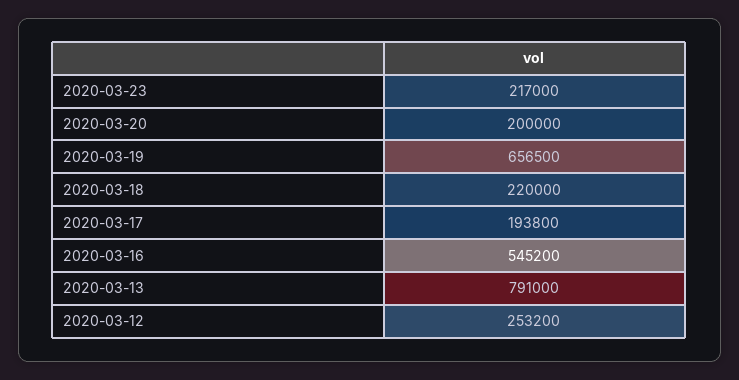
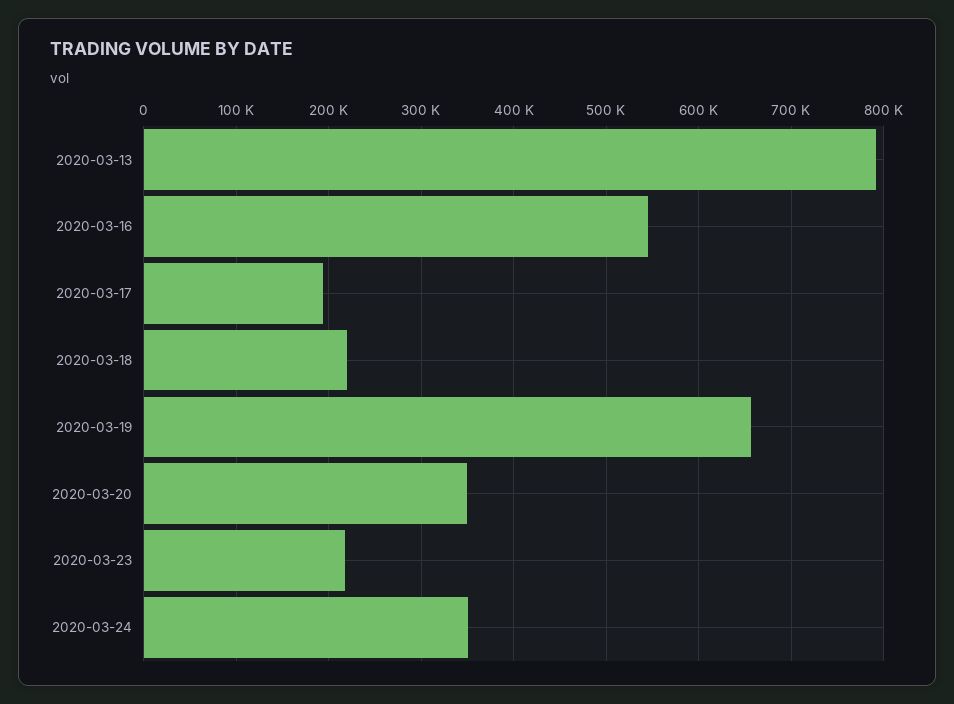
2020-03-20: 200000 -> 350000
2020-03-12: 253200 -> none
2020-03-24: none -> 350000

